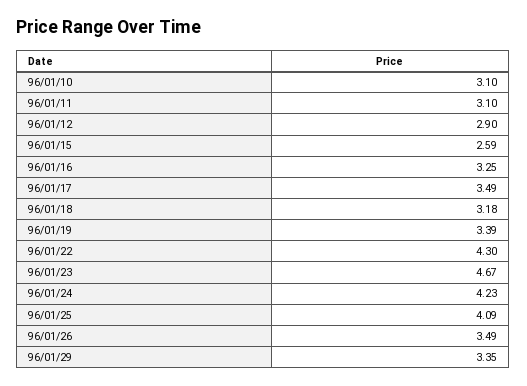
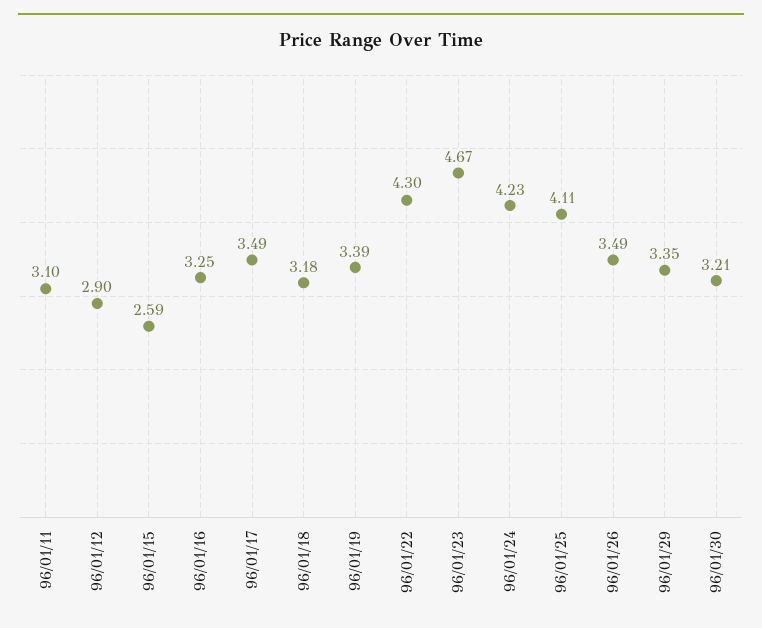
96/01/10: 3.1 -> none
96/01/25: 4.09 -> 4.11
96/01/30: none -> 3.21

